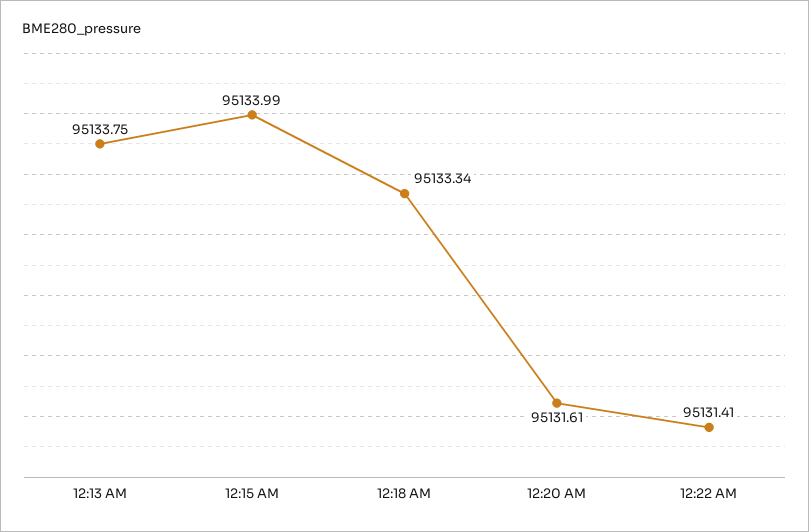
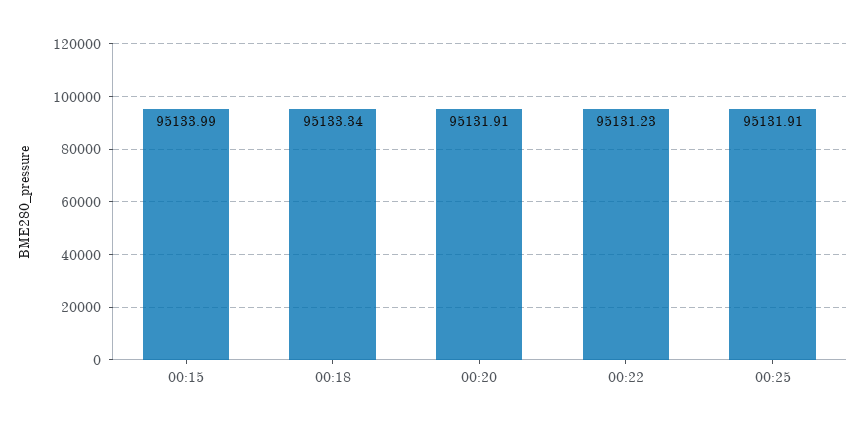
12:13 AM: 95133.75 -> none
12:20 AM: 95131.61 -> 95131.91
12:22 AM: 95131.41 -> 95131.23
00:25: none -> 95131.91

